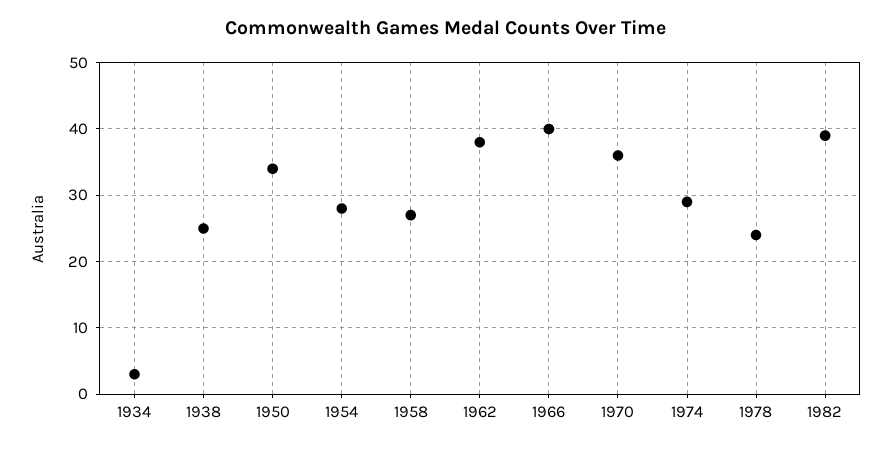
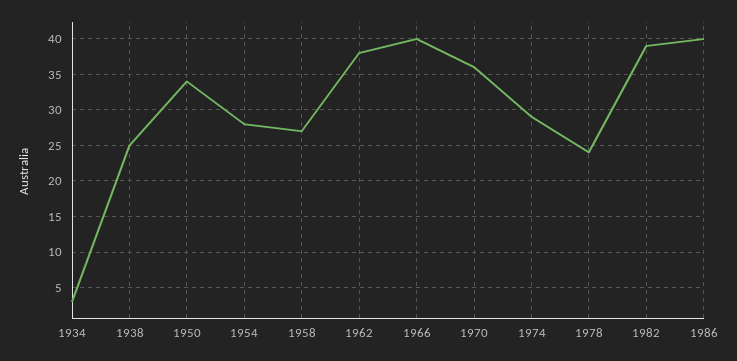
1986: none -> 40

